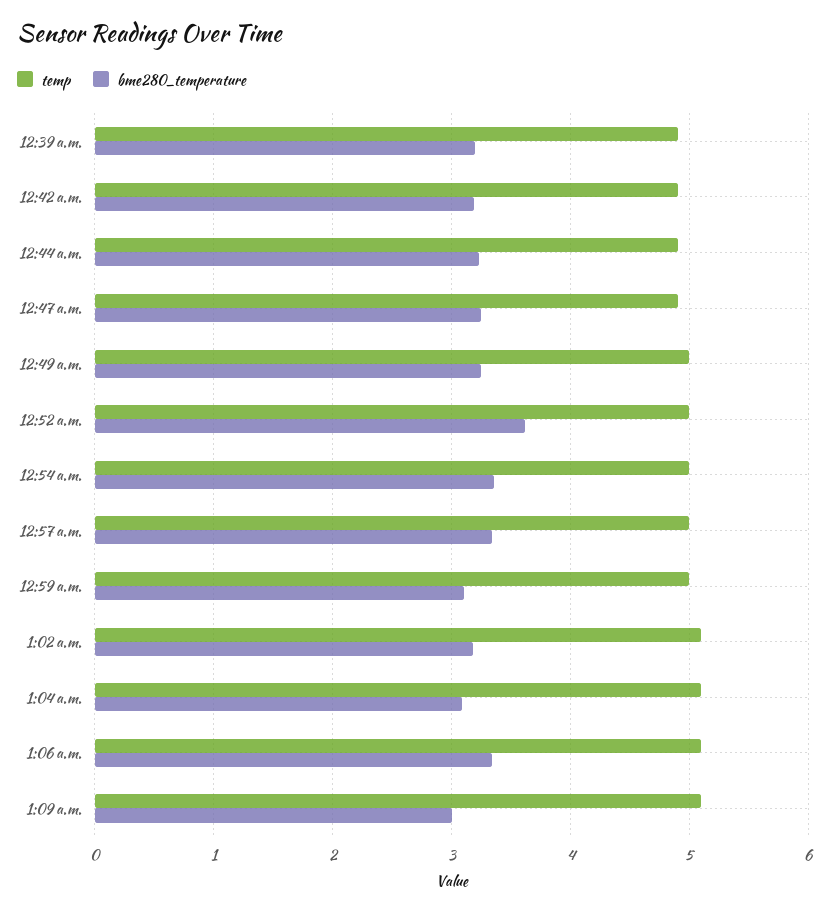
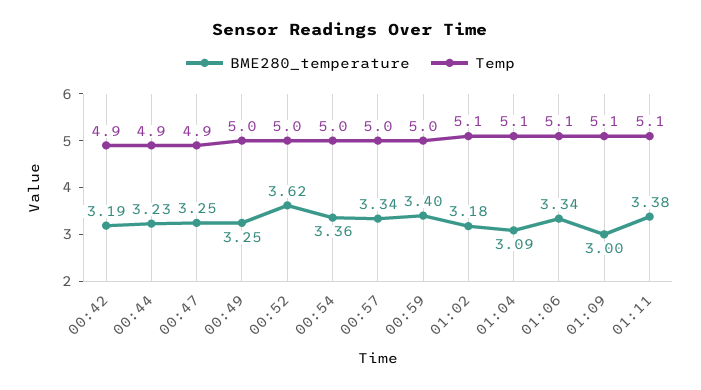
temp, 12:39 a.m.: 4.9 -> none
bme280_temperature, 12:39 a.m.: 3.2 -> none
bme280_temperature, 12:59 a.m.: 3.1 -> 3.4
bme280_temperature, 01:11: none -> 3.38
temp, 01:11: none -> 5.1

